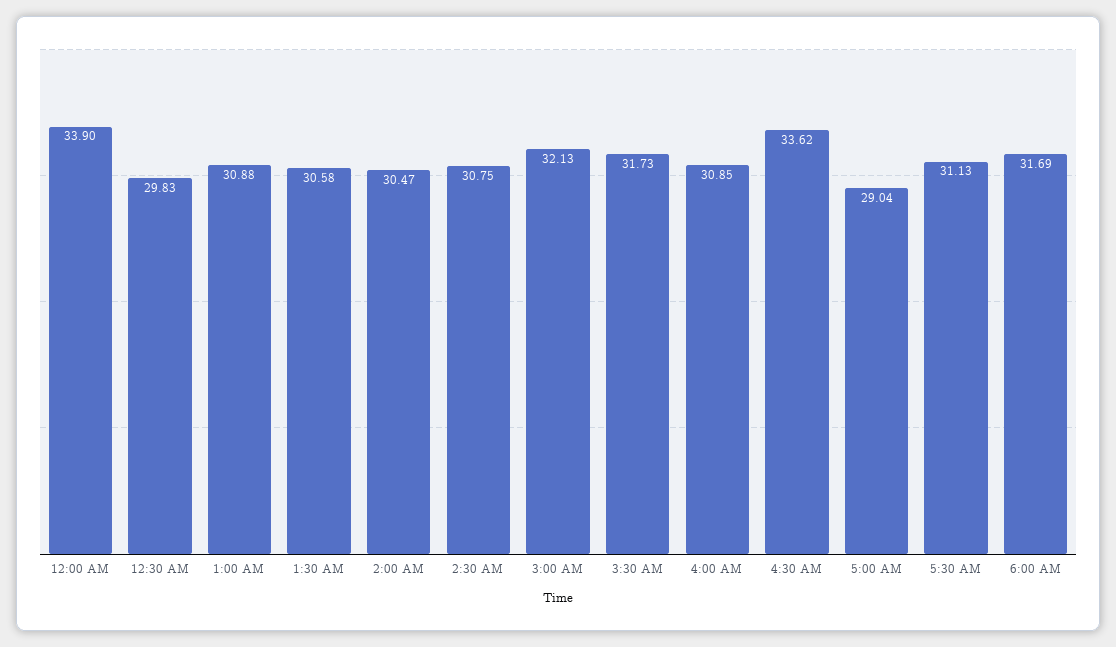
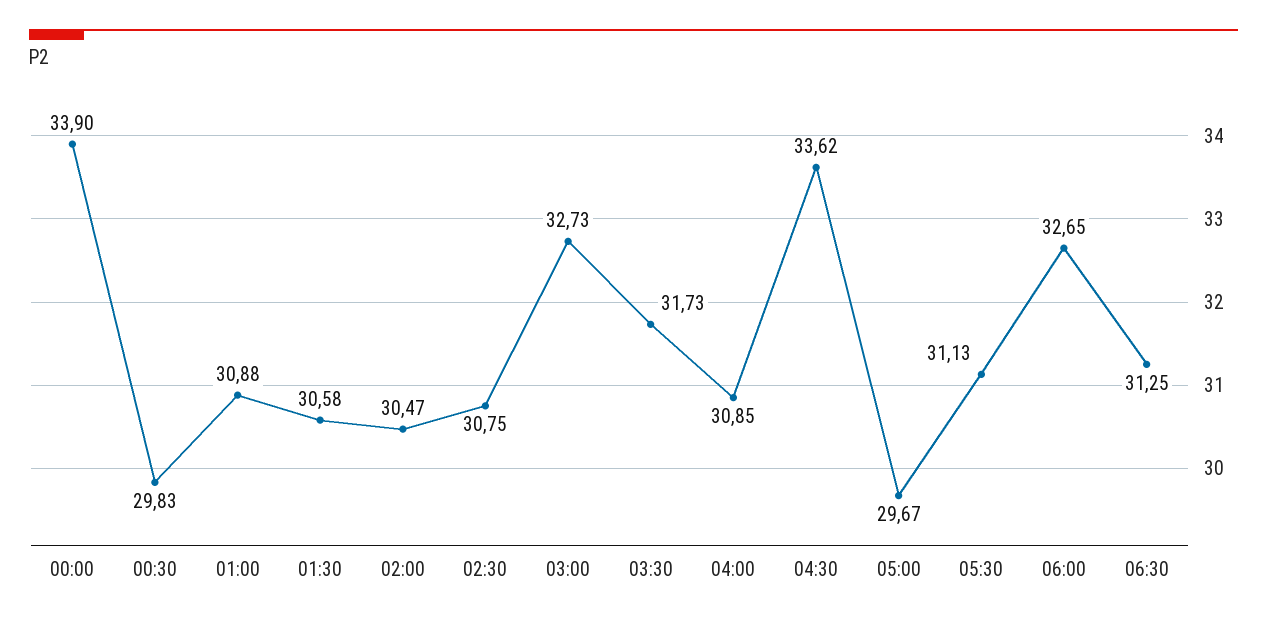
3:00 AM: 32.13 -> 32.73
5:00 AM: 29.04 -> 29.67
6:00 AM: 31.69 -> 32.65
06:30: none -> 31.25

